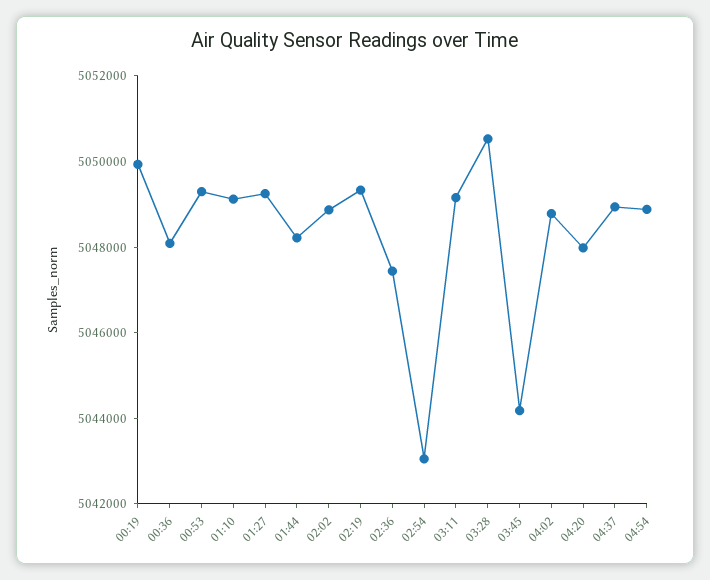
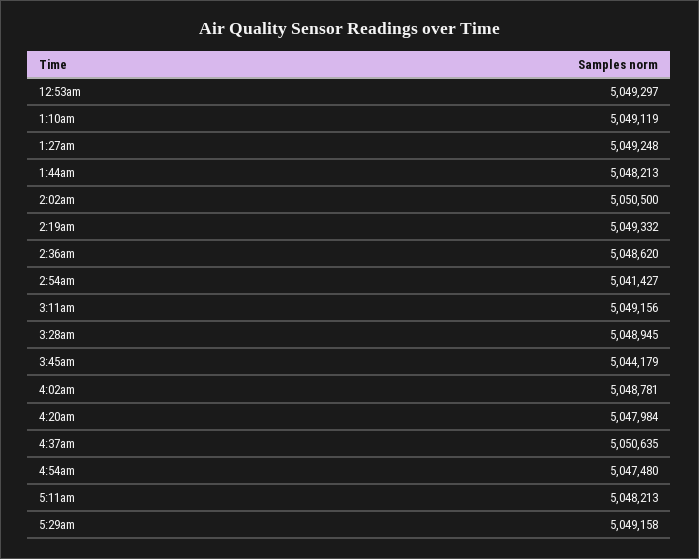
00:19: 5050000 -> none
00:36: 5048000 -> none
02:02: 5049000 -> 5050500
02:36: 5047500 -> 5048620
02:54: 5043000 -> 5041427
03:28: 5050500 -> 5048945
04:37: 5049000 -> 5050635
04:54: 5049000 -> 5047480
5:11am: none -> 5048213
5:29am: none -> 5049158

